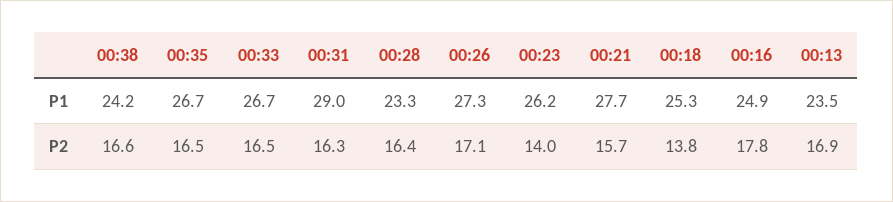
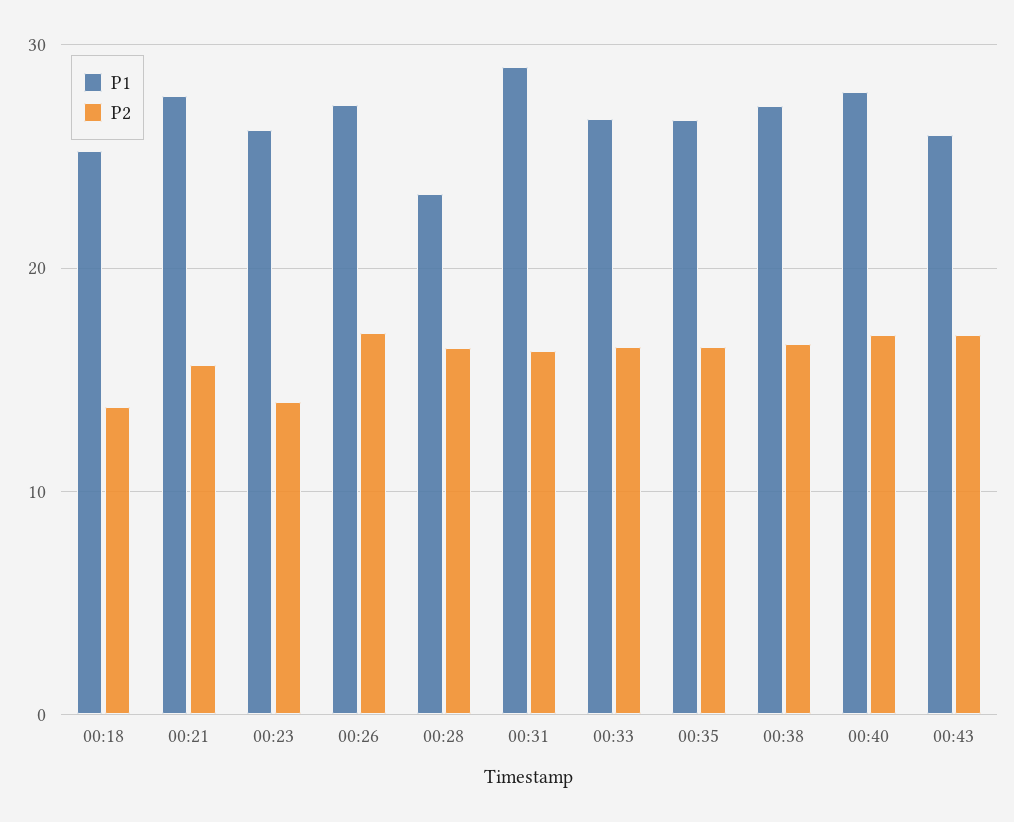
P1, 00:38: 24.2 -> 27
P1, 00:16: 24.9 -> none
P1, 00:13: 23.5 -> none
P2, 00:16: 17.8 -> none
P2, 00:13: 16.9 -> none
P1, 00:40: none -> 28
P2, 00:40: none -> 17
P1, 00:43: none -> 26
P2, 00:43: none -> 17

